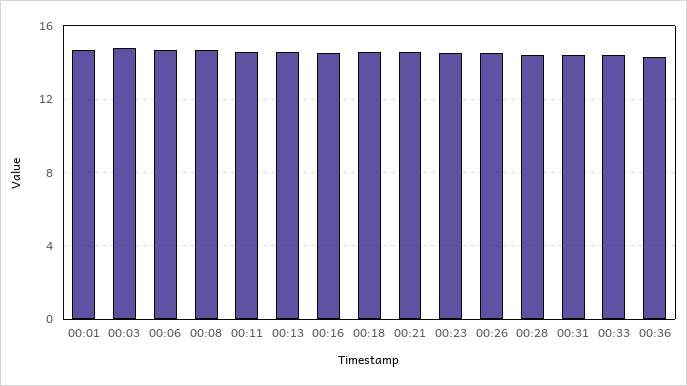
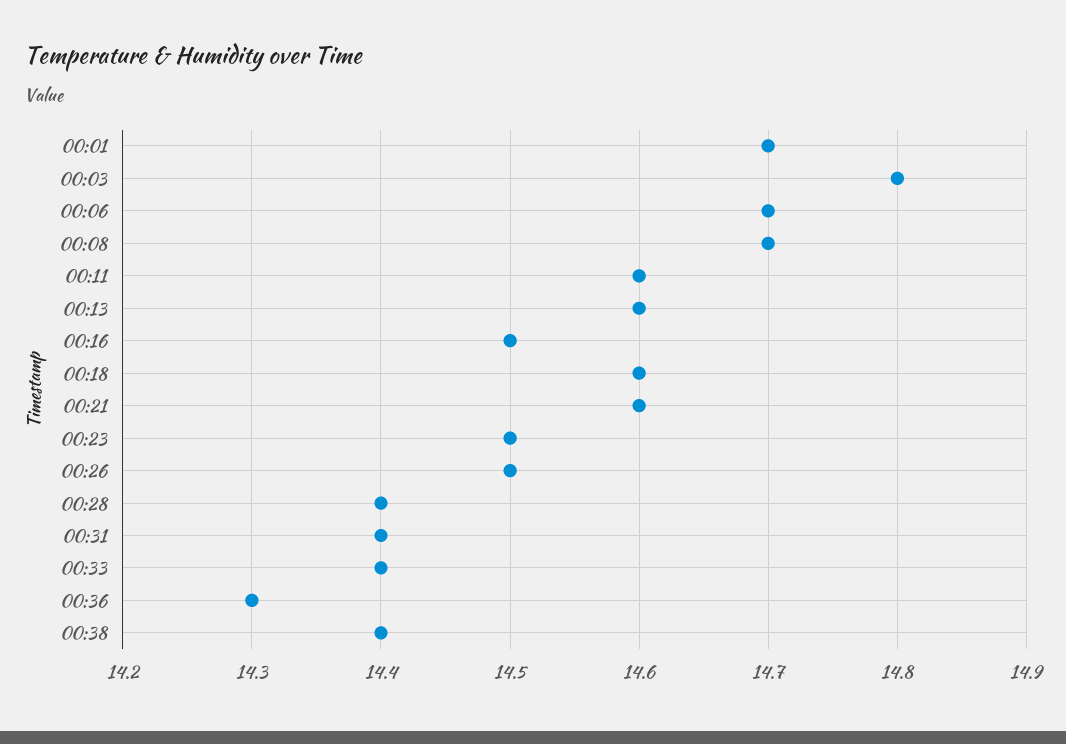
00:38: none -> 14.4

